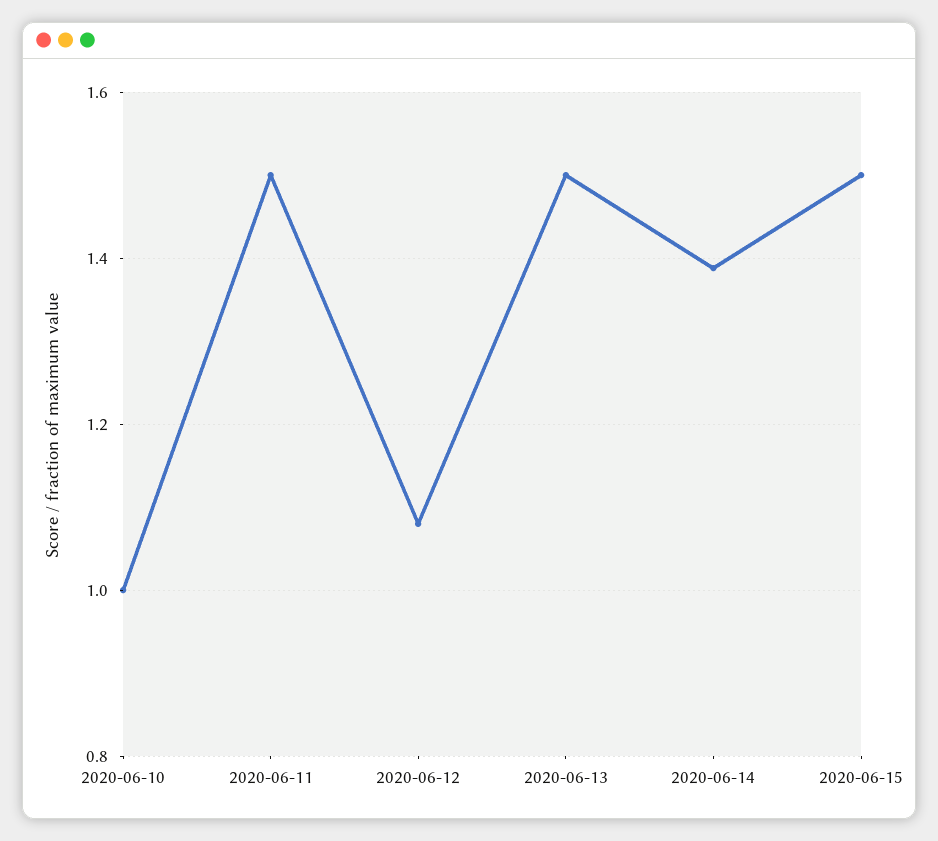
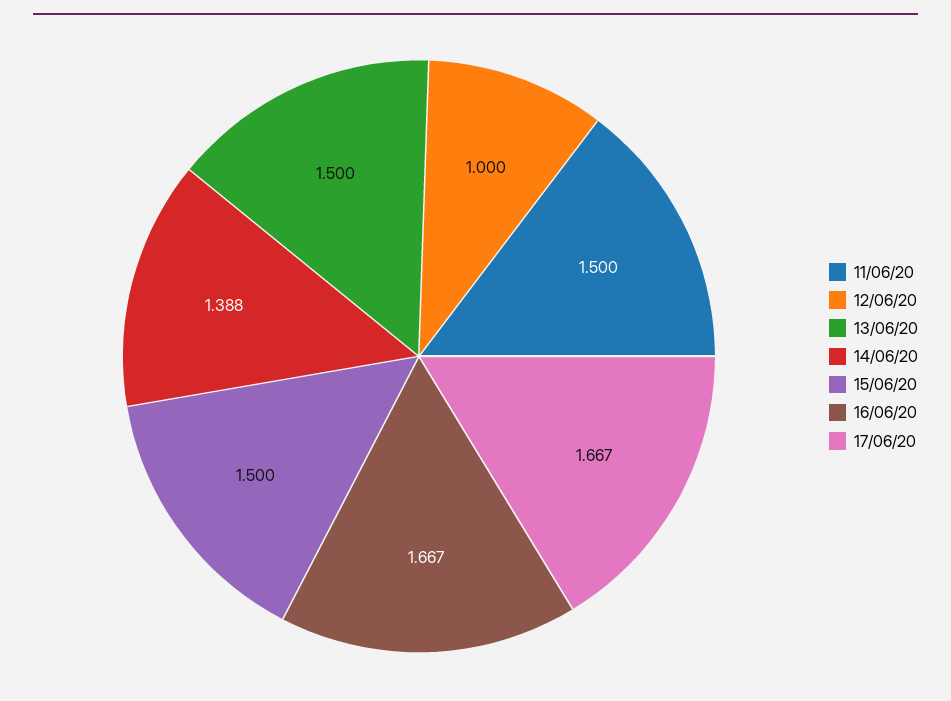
2020-06-10: 1 -> none
2020-06-12: 1.08 -> 1
16/06/20: none -> 1.667
17/06/20: none -> 1.667

